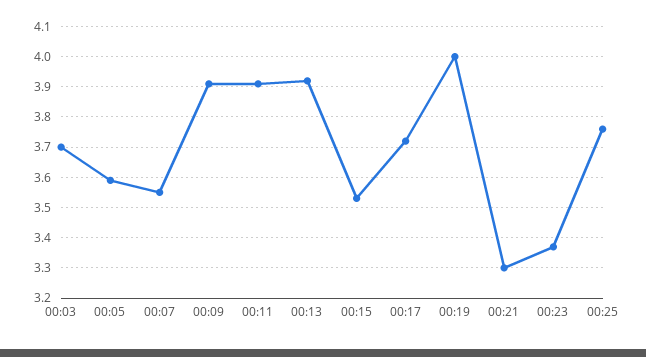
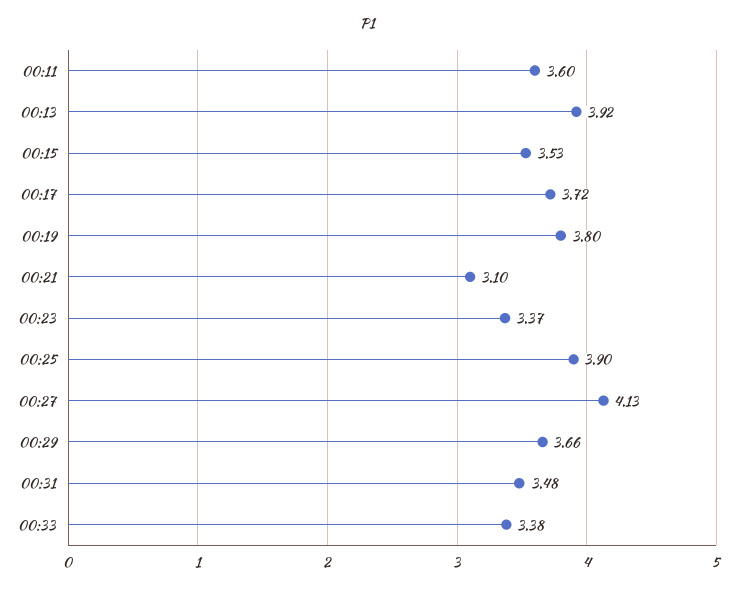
00:03: 3.7 -> none
00:05: 3.6 -> none
00:07: 3.55 -> none
00:09: 3.9 -> none
00:11: 3.9 -> 3.6
00:19: 4 -> 3.8
00:21: 3.3 -> 3.1
00:25: 3.75 -> 3.9
00:27: none -> 4.13
00:29: none -> 3.66
00:31: none -> 3.48
00:33: none -> 3.38

